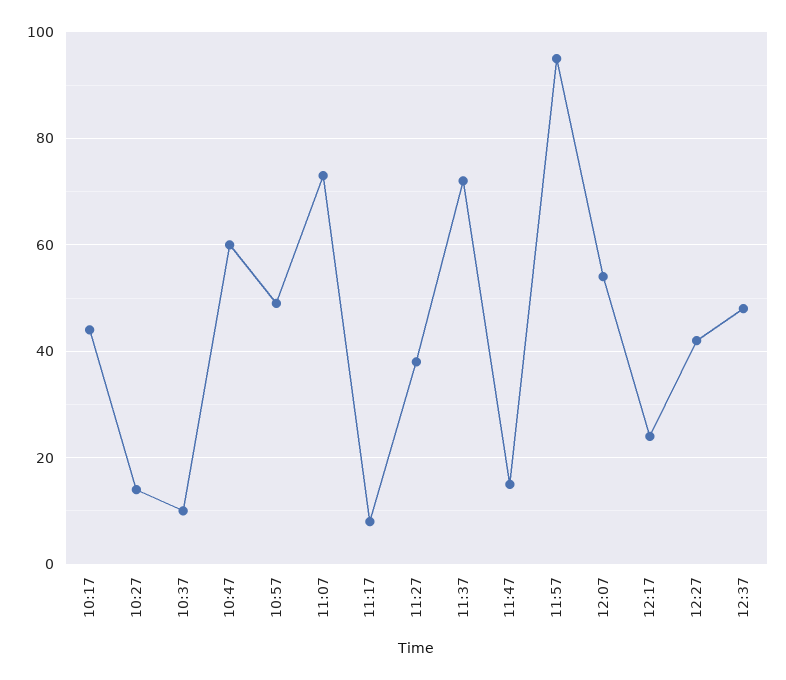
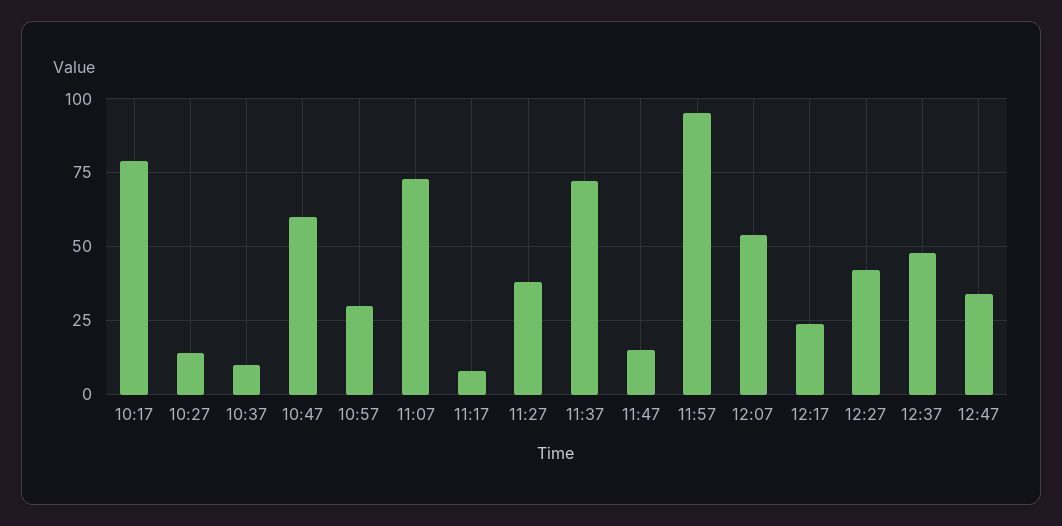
10:17: 45 -> 80
10:57: 50 -> 30
12:47: none -> 35

